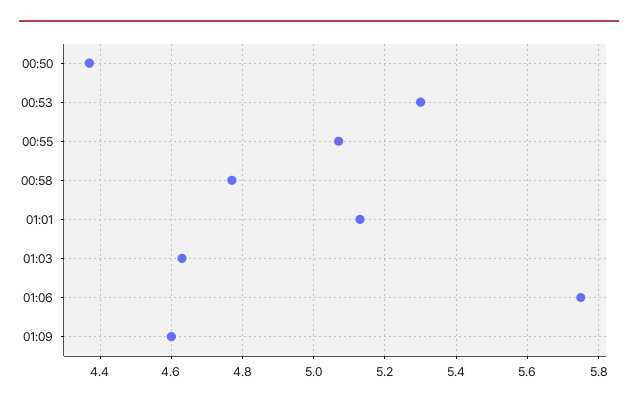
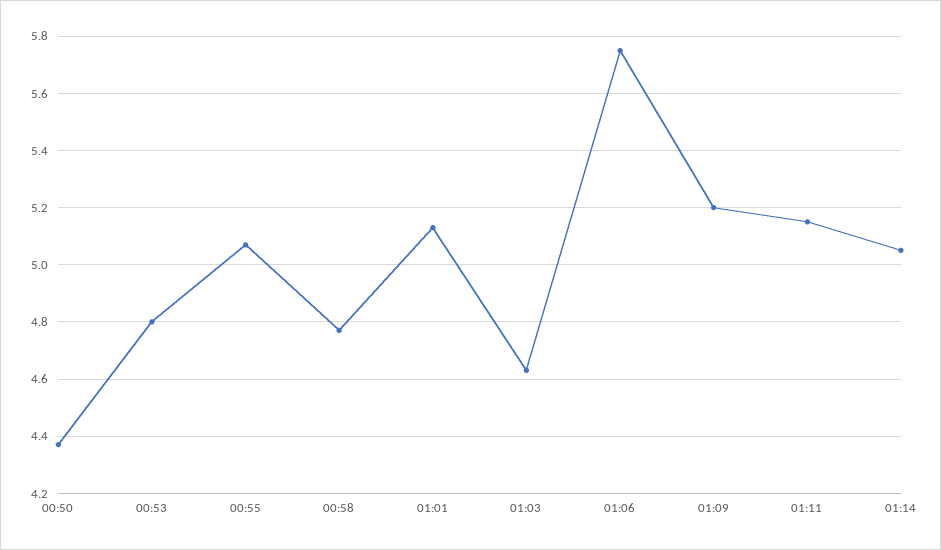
00:53: 5.3 -> 4.8
01:09: 4.6 -> 5.2
01:11: none -> 5.15
01:14: none -> 5.05

